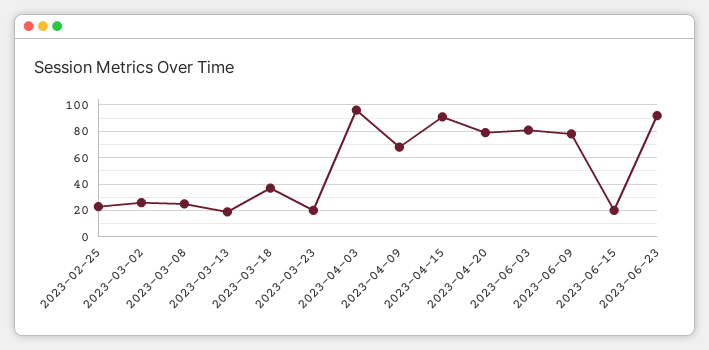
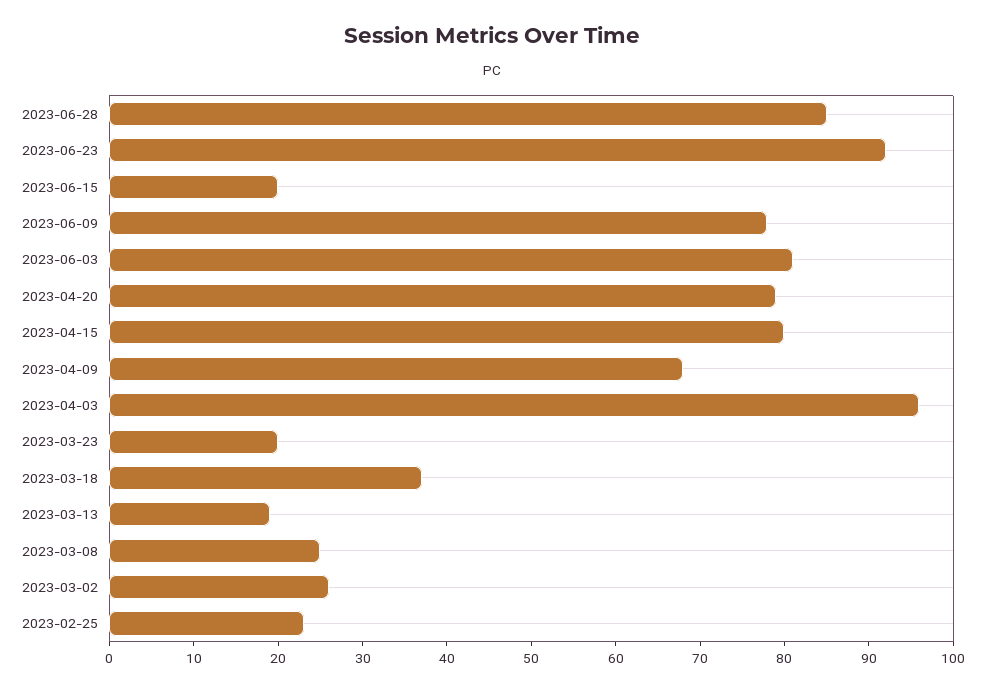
2023-04-15: 90 -> 80
2023-06-28: none -> 85

